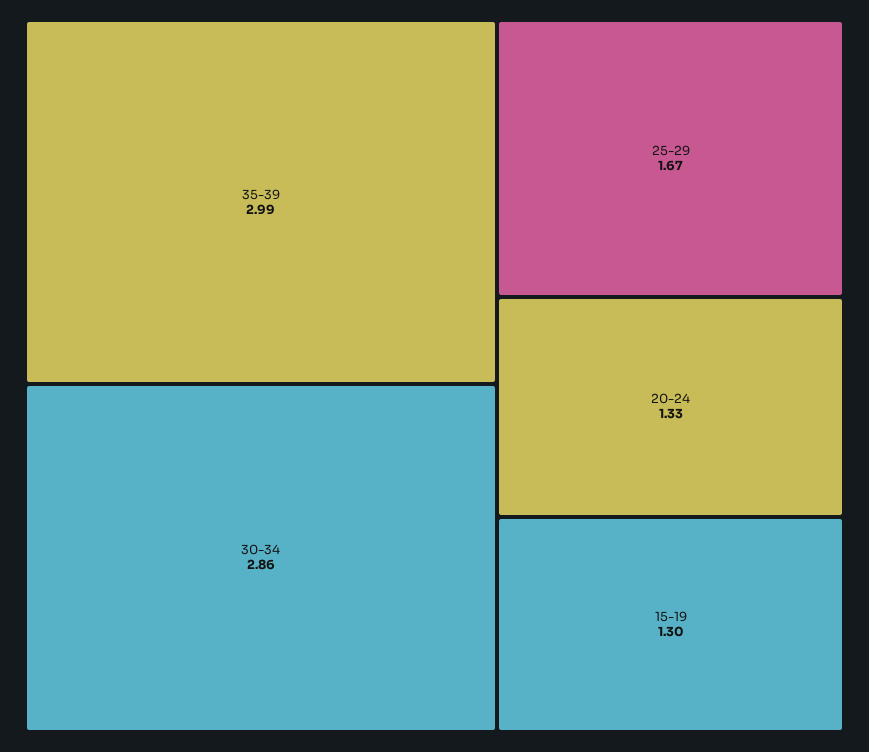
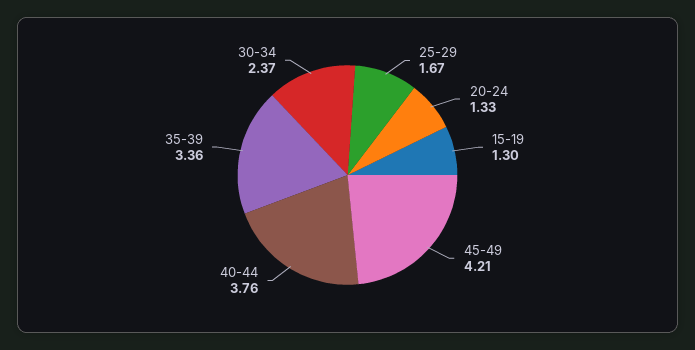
35-39: 2.99 -> 3.36
30-34: 2.86 -> 2.37
45-49: none -> 4.21
40-44: none -> 3.76

